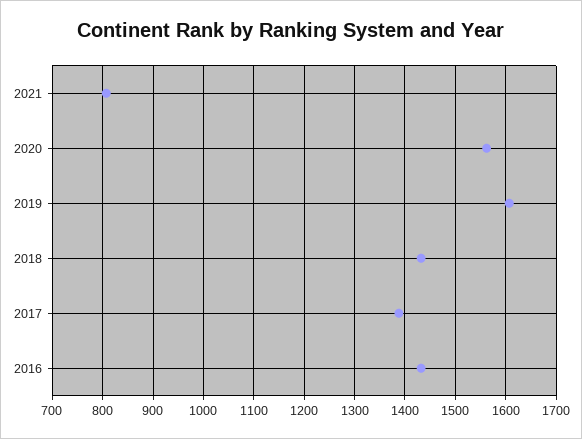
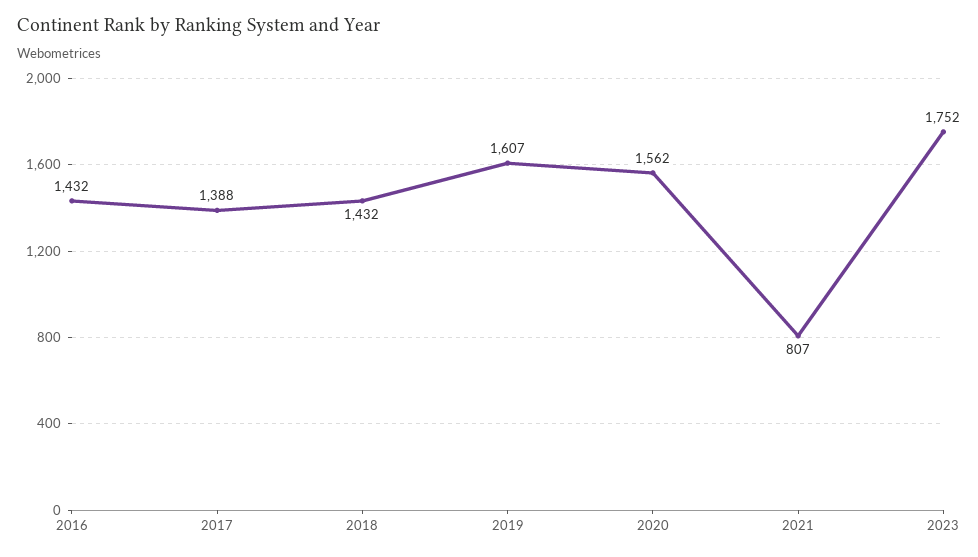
2023: none -> 1752

